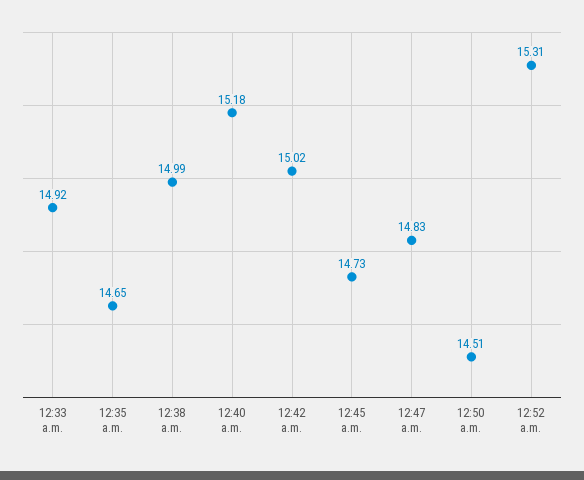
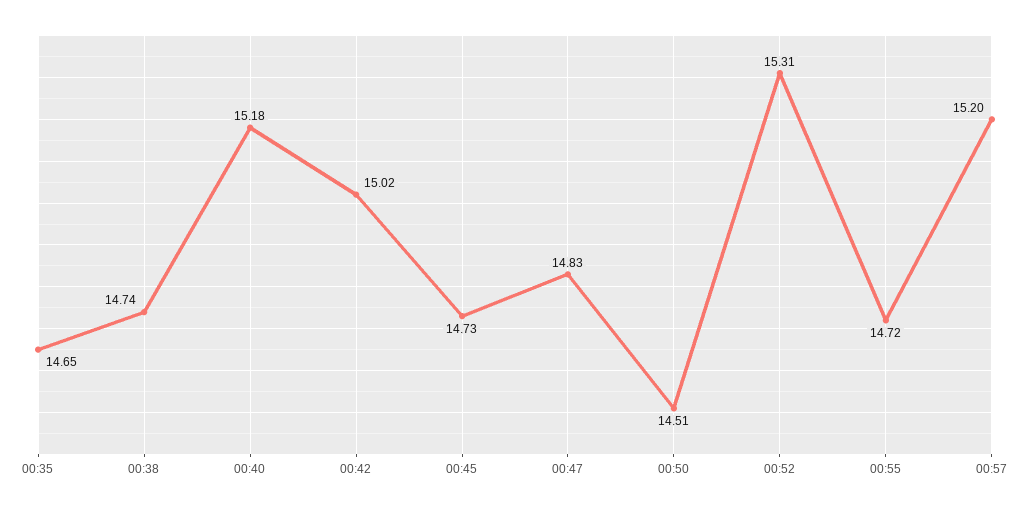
12:33 a.m.: 14.92 -> none
12:38 a.m.: 14.99 -> 14.74
00:55: none -> 14.72
00:57: none -> 15.2

